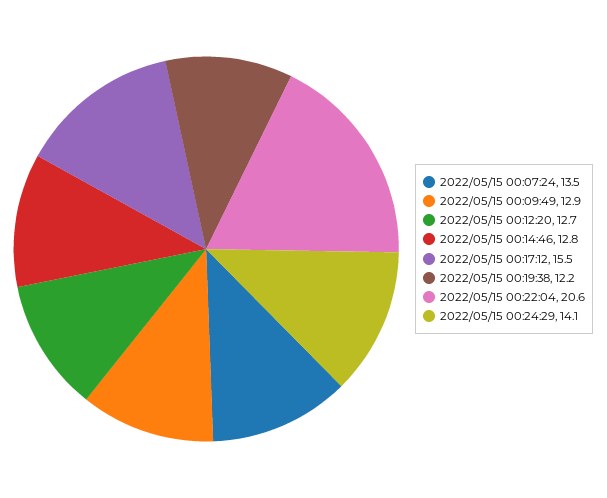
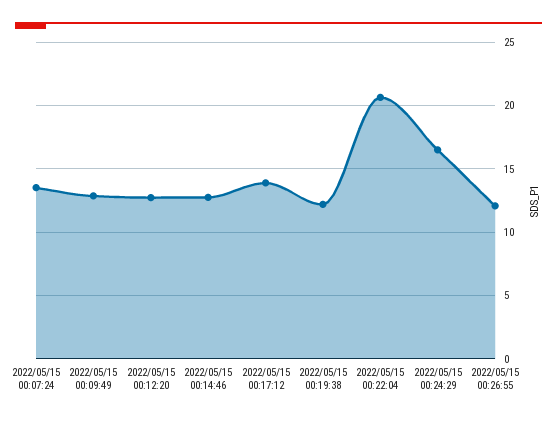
2022/05/15 00:17:12: 15.5 -> 14
2022/05/15 00:24:29: 14.1 -> 16.5
2022/05/15 00:26:55: none -> 12

